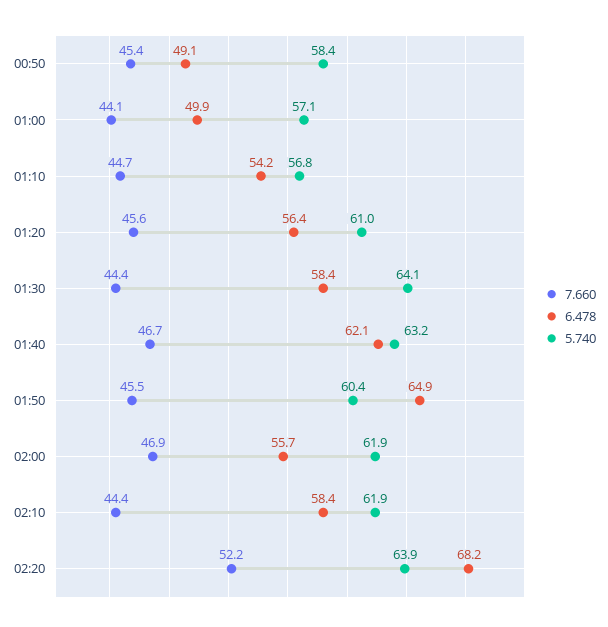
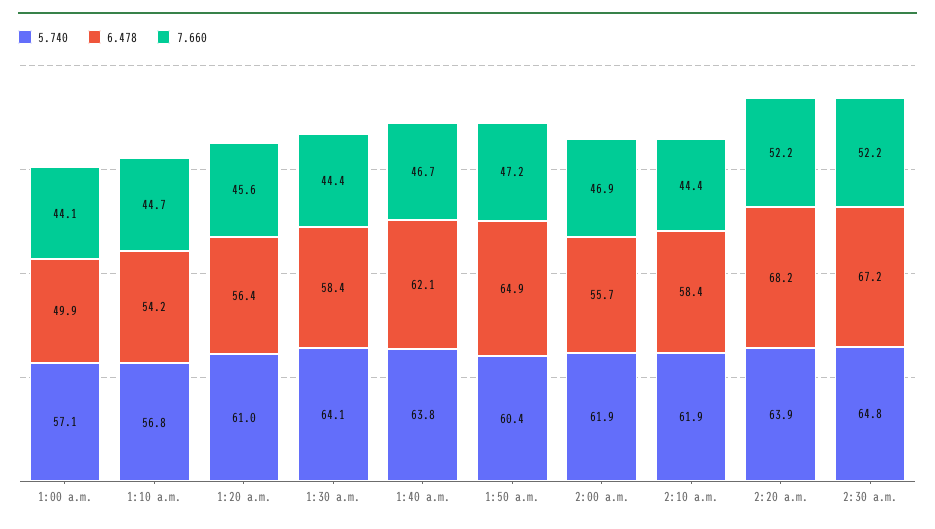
7.660, 00:50: 45.4 -> none
6.478, 00:50: 49.1 -> none
5.740, 00:50: 58.4 -> none
5.740, 01:40: 63.2 -> 63.8
7.660, 01:50: 45.5 -> 47.2
5.740, 2:30 a.m.: none -> 64.8
6.478, 2:30 a.m.: none -> 67.2
7.660, 2:30 a.m.: none -> 52.2

